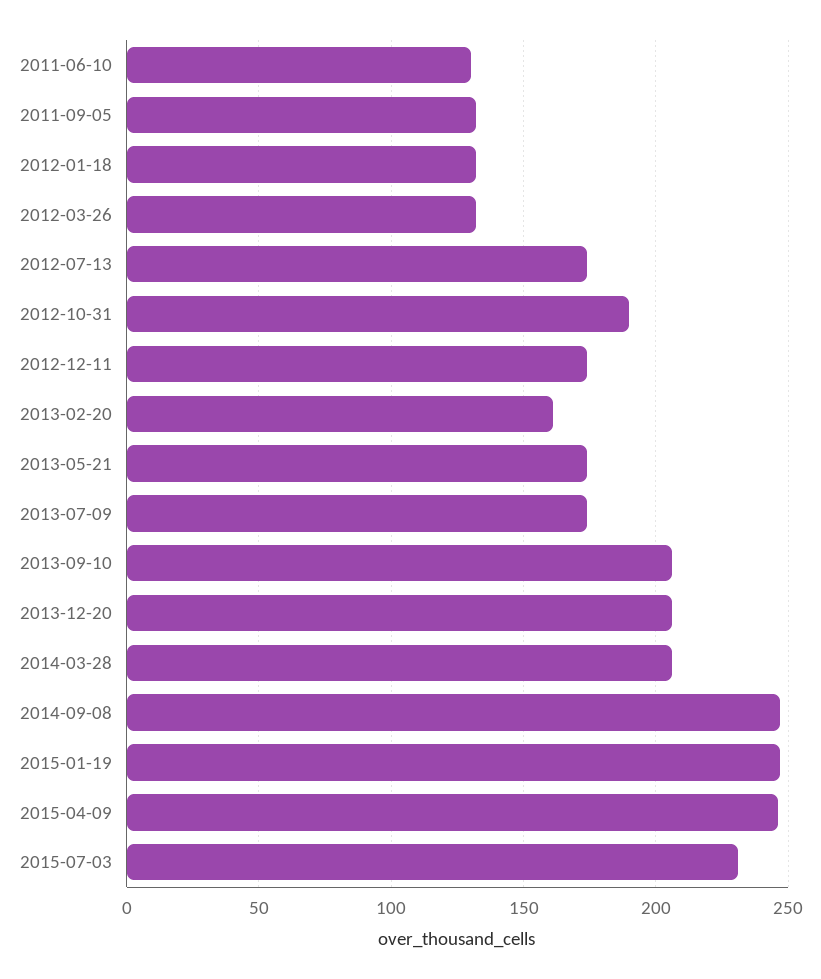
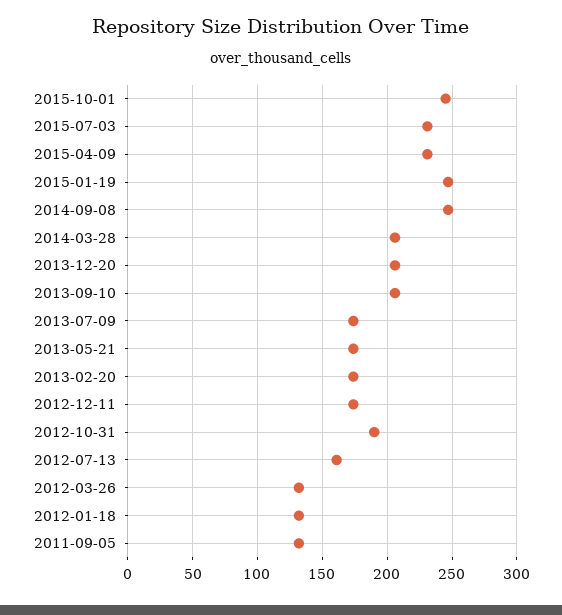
2011-06-10: 130 -> none
2012-07-13: 175 -> 160
2013-02-20: 160 -> 175
2015-04-09: 245 -> 230
2015-10-01: none -> 245

